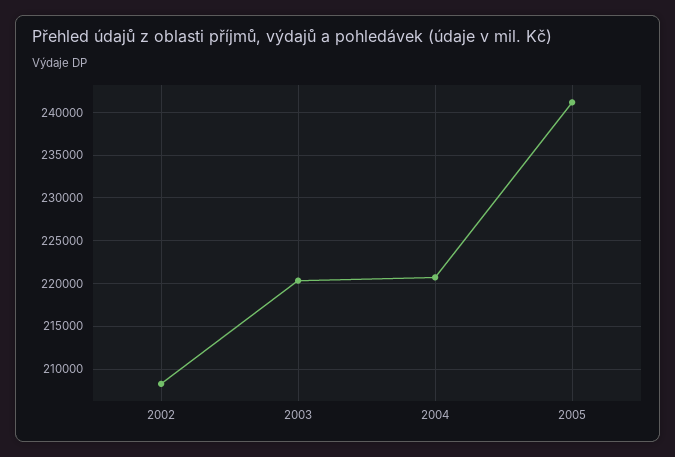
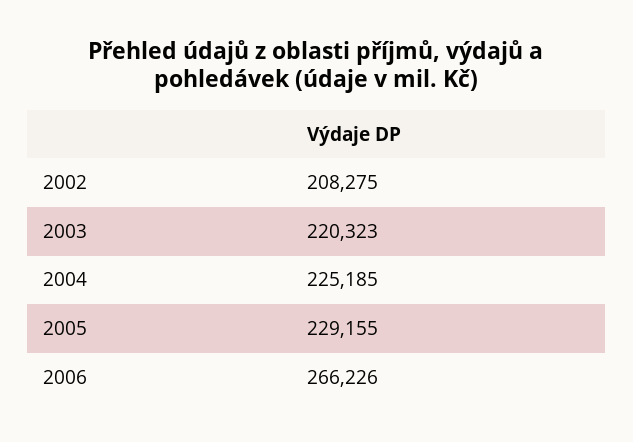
2004: 221000 -> 225185
2005: 241000 -> 229155
2006: none -> 266226

